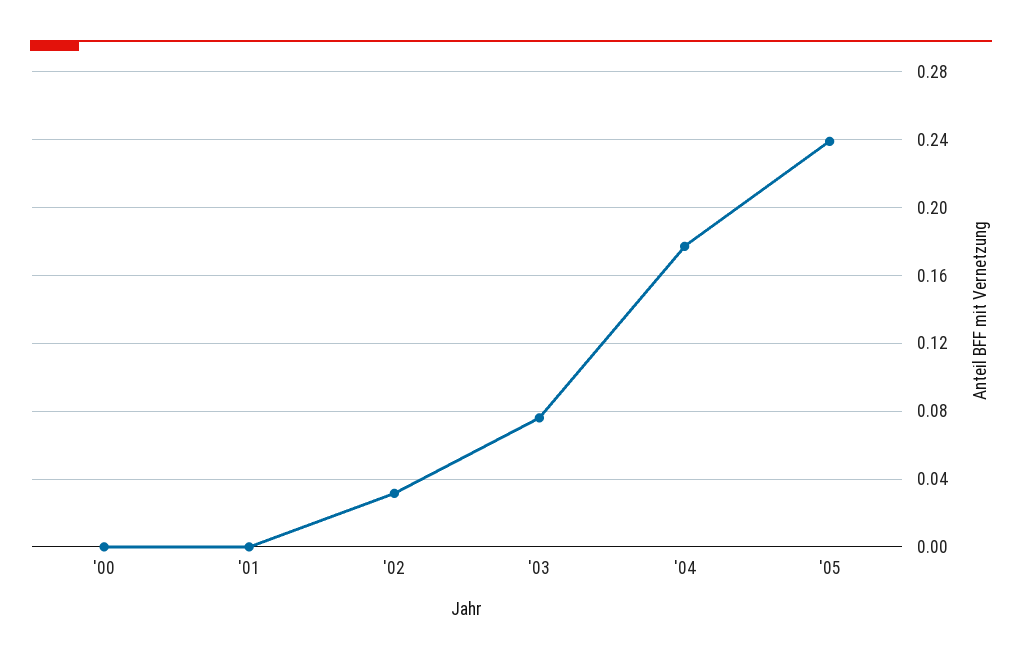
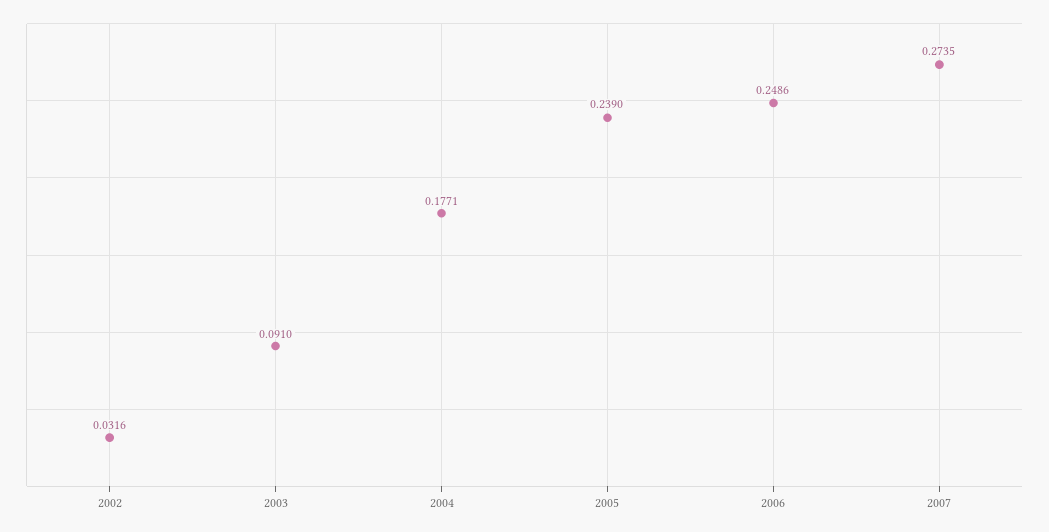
'00: 0 -> none
'01: 0 -> none
'03: 0.075 -> 0.091
2006: none -> 0.2486
2007: none -> 0.2735

